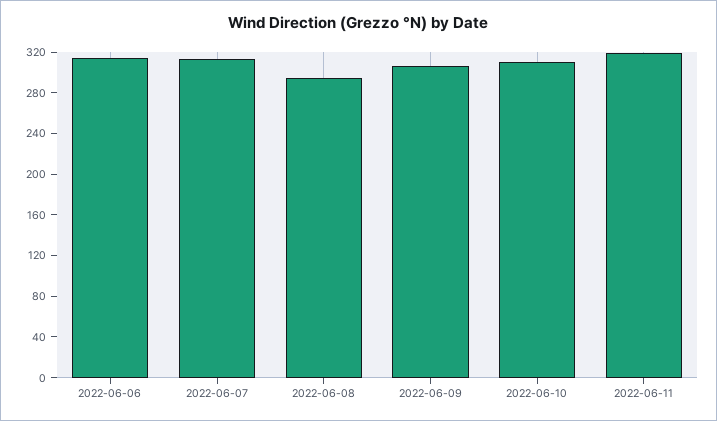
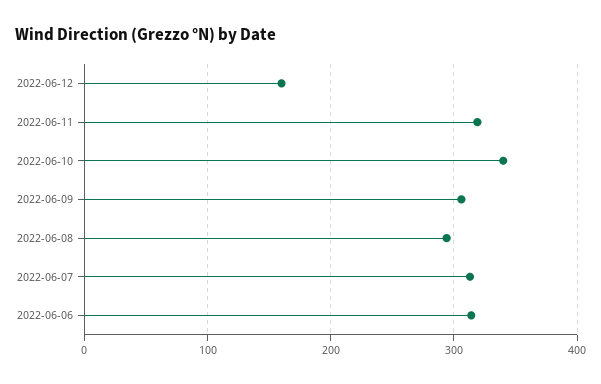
2022-06-10: 310 -> 340
2022-06-12: none -> 160

